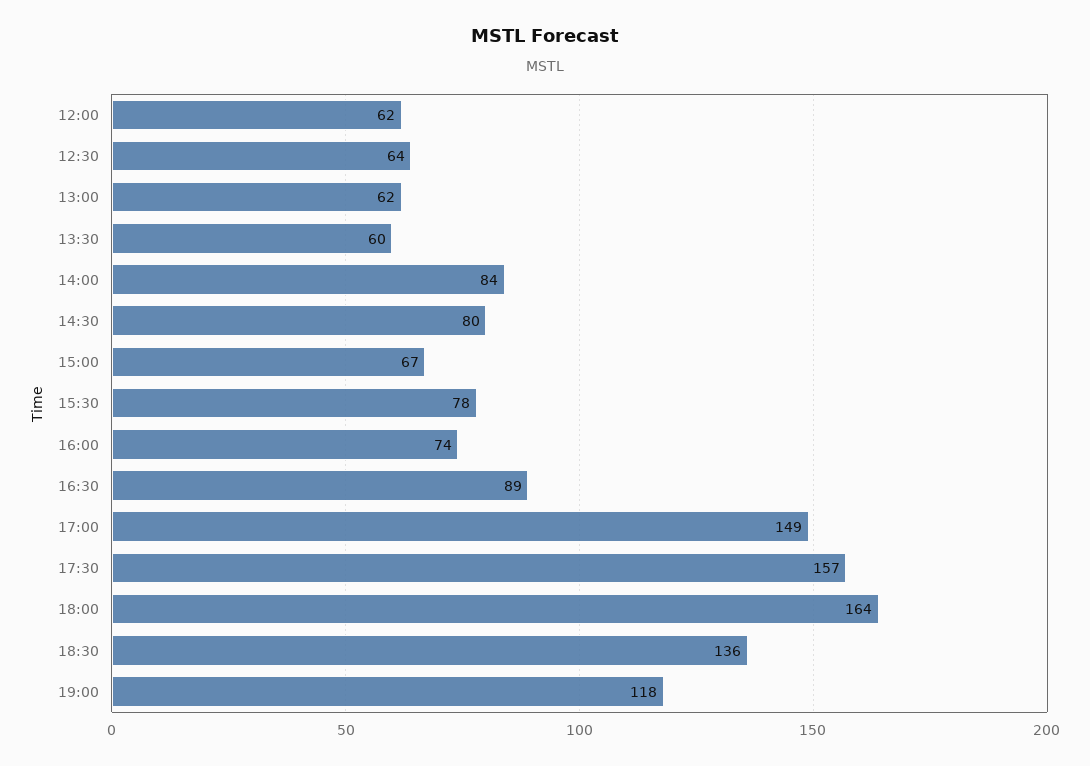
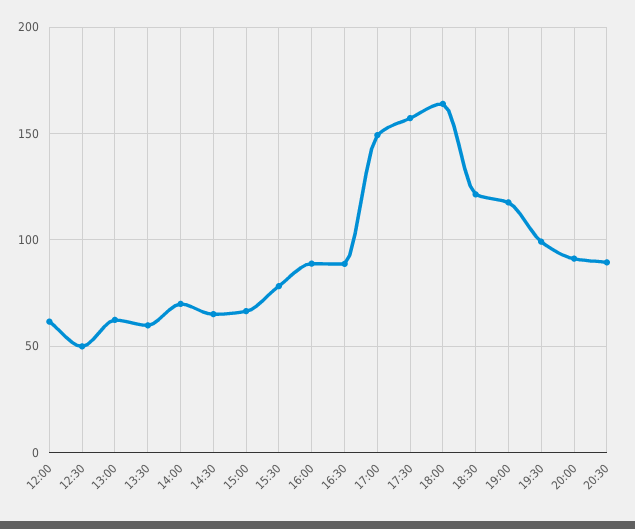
12:30: 64 -> 50
14:00: 84 -> 70
14:30: 80 -> 65
16:00: 74 -> 90
18:30: 136 -> 120
19:30: none -> 100
20:00: none -> 90
20:30: none -> 90

